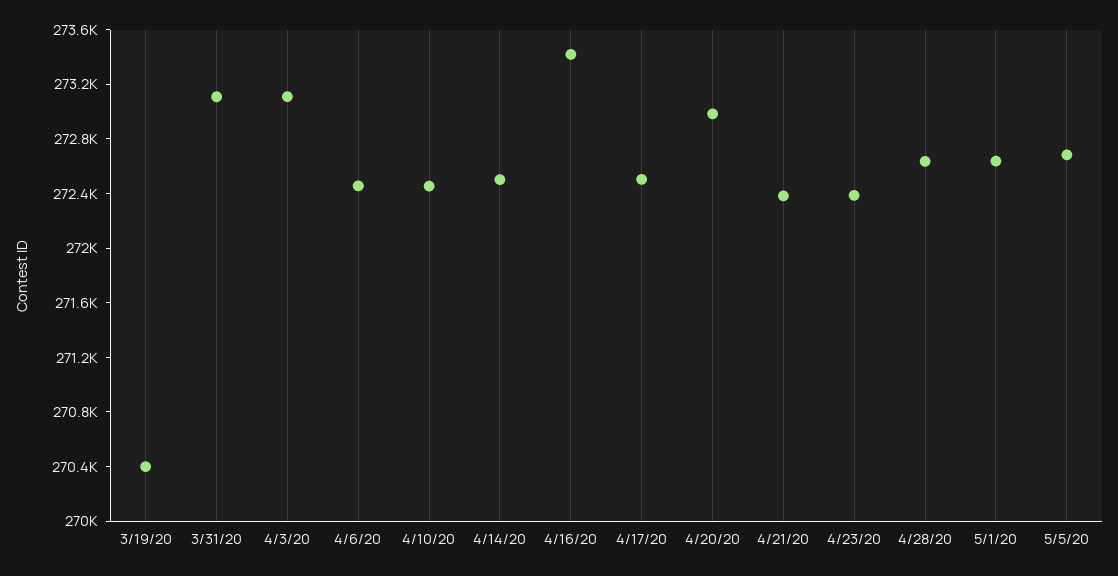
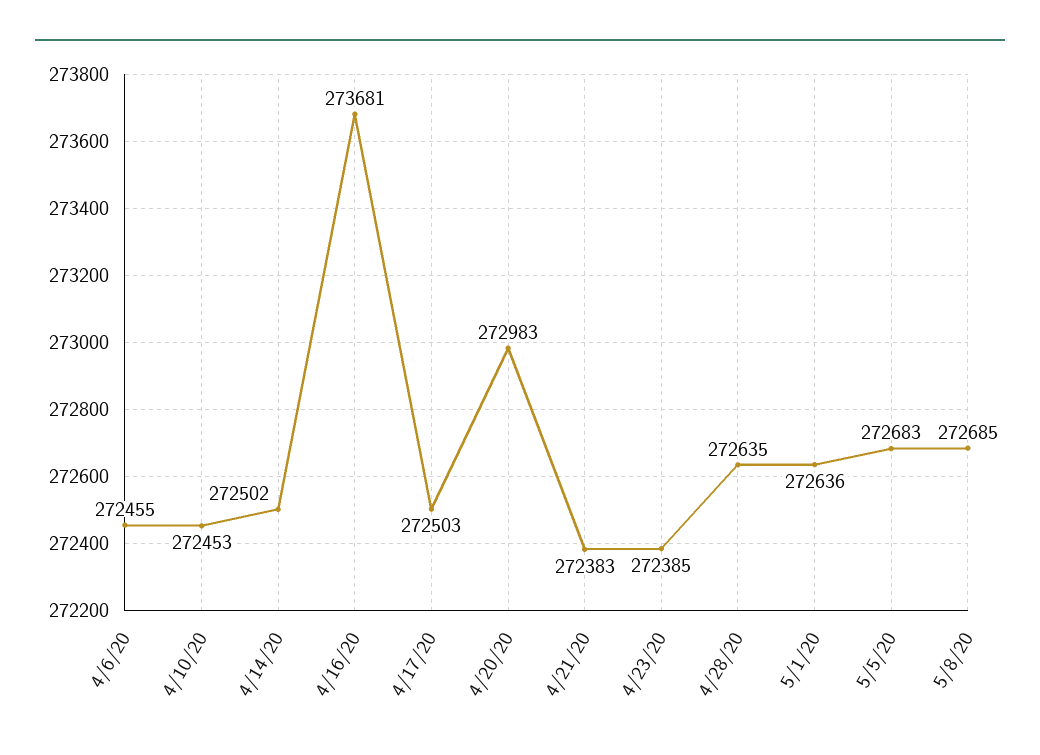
3/19/20: 270400 -> none
3/31/20: 273100 -> none
4/3/20: 273100 -> none
4/16/20: 273400 -> 273681
5/8/20: none -> 272685

